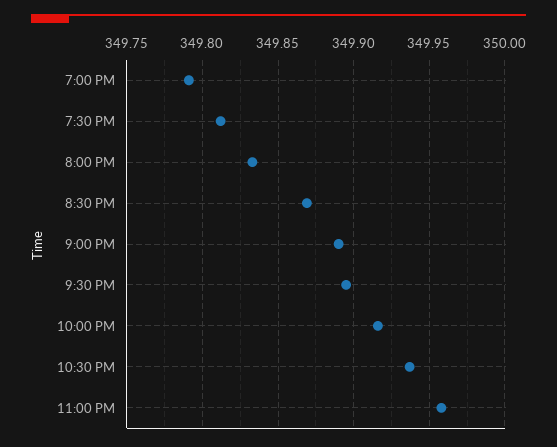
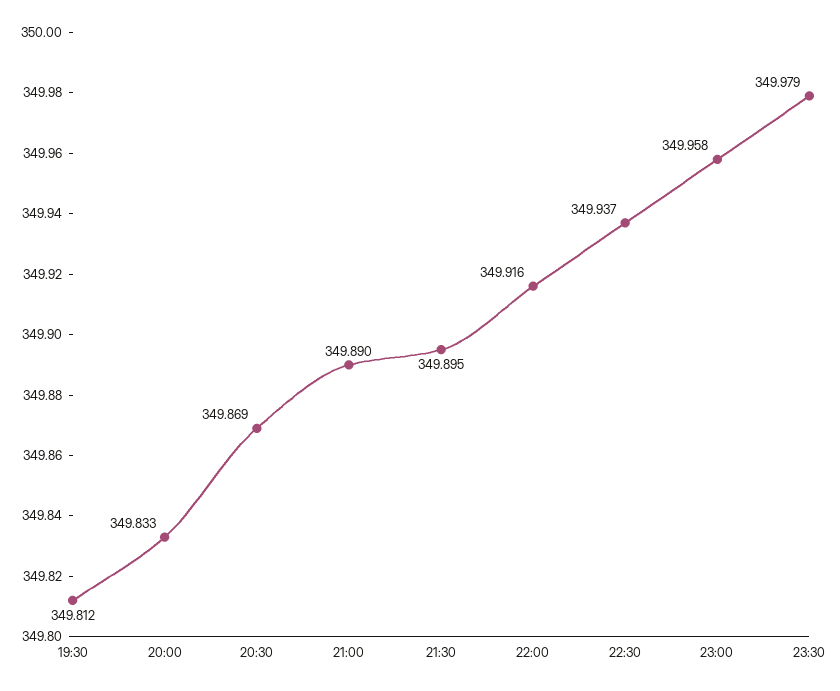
7:00 PM: 349.79 -> none
23:30: none -> 349.979

